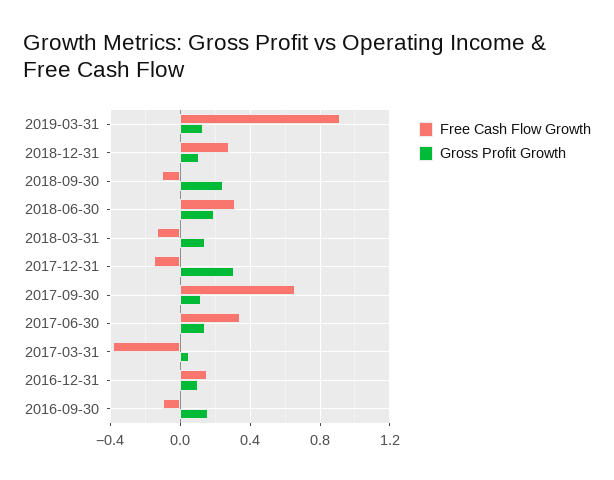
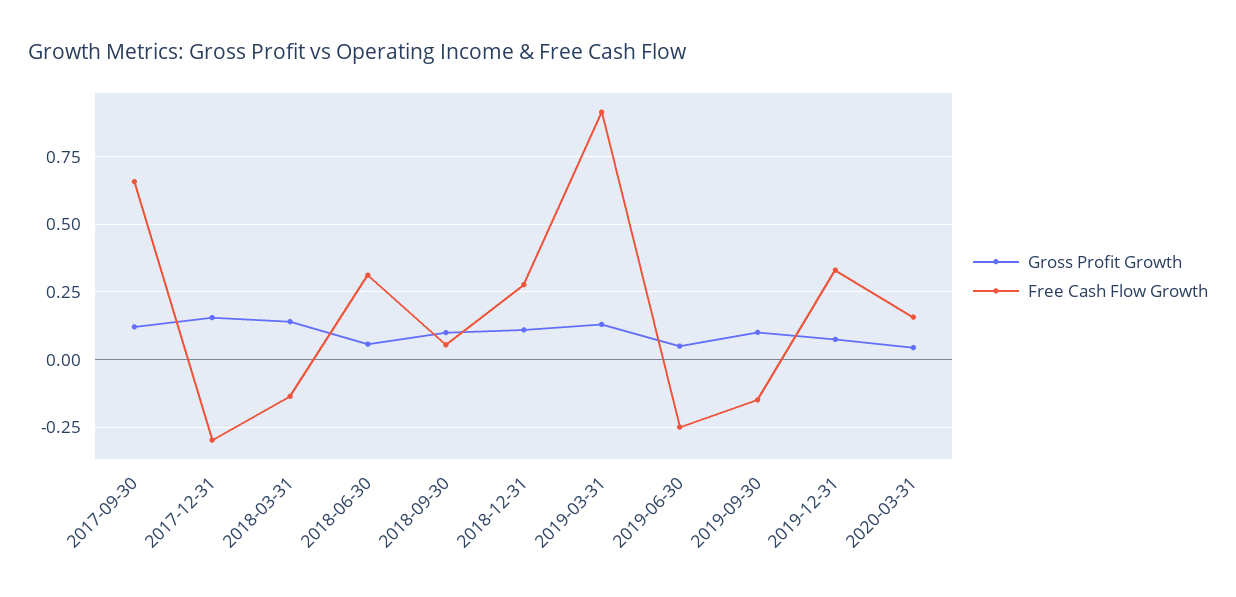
Free Cash Flow Growth, 2018-09-30: -0.1 -> 0.05
Gross Profit Growth, 2018-09-30: 0.25 -> 0.1
Gross Profit Growth, 2018-06-30: 0.2 -> 0.05
Free Cash Flow Growth, 2017-12-31: -0.15 -> -0.3
Gross Profit Growth, 2017-12-31: 0.3 -> 0.15
Free Cash Flow Growth, 2017-06-30: 0.35 -> none
Gross Profit Growth, 2017-06-30: 0.15 -> none
Free Cash Flow Growth, 2017-03-31: -0.4 -> none
Gross Profit Growth, 2017-03-31: 0.05 -> none
Free Cash Flow Growth, 2016-12-31: 0.15 -> none
Gross Profit Growth, 2016-12-31: 0.1 -> none
Free Cash Flow Growth, 2016-09-30: -0.1 -> none
Gross Profit Growth, 2016-09-30: 0.15 -> none
Gross Profit Growth, 2019-06-30: none -> 0.05
Free Cash Flow Growth, 2019-06-30: none -> -0.25
Gross Profit Growth, 2019-09-30: none -> 0.1
Free Cash Flow Growth, 2019-09-30: none -> -0.15
Gross Profit Growth, 2019-12-31: none -> 0.075
Free Cash Flow Growth, 2019-12-31: none -> 0.325
Gross Profit Growth, 2020-03-31: none -> 0.05
Free Cash Flow Growth, 2020-03-31: none -> 0.15

